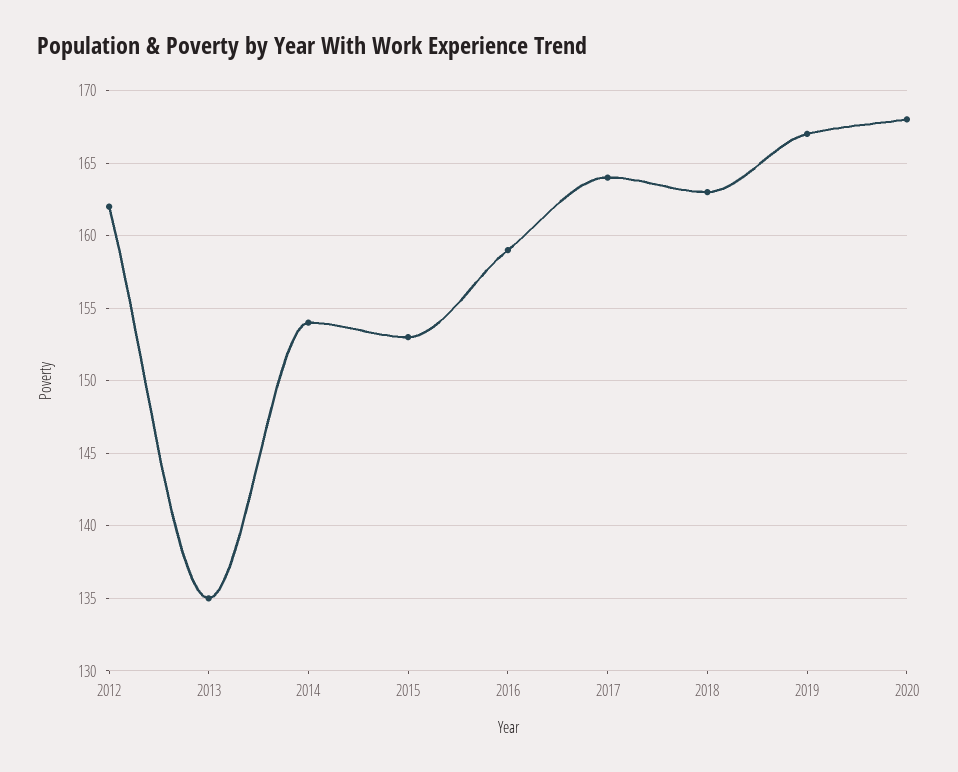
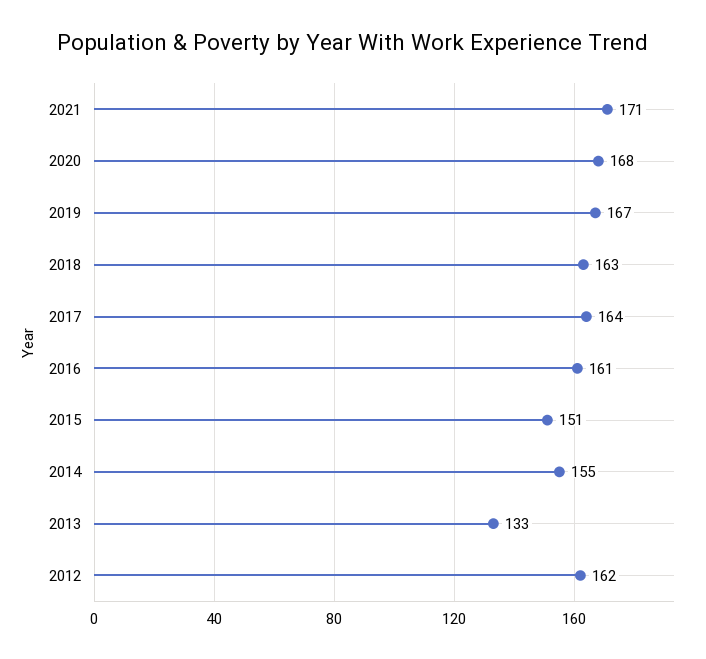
2013: 135 -> 133
2014: 154 -> 155
2015: 153 -> 151
2016: 159 -> 161
2021: none -> 171

